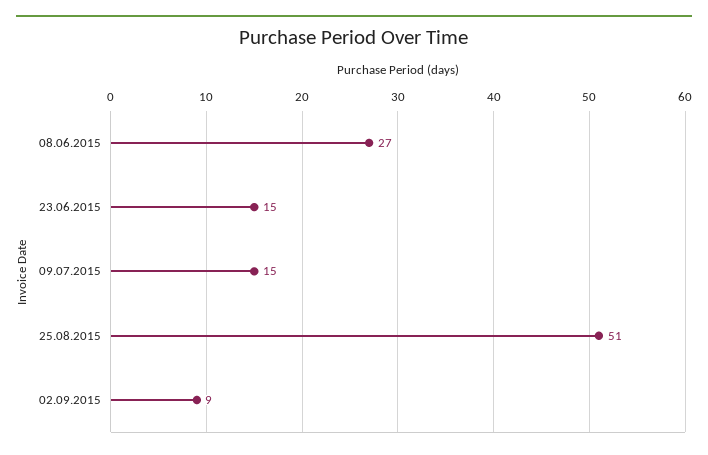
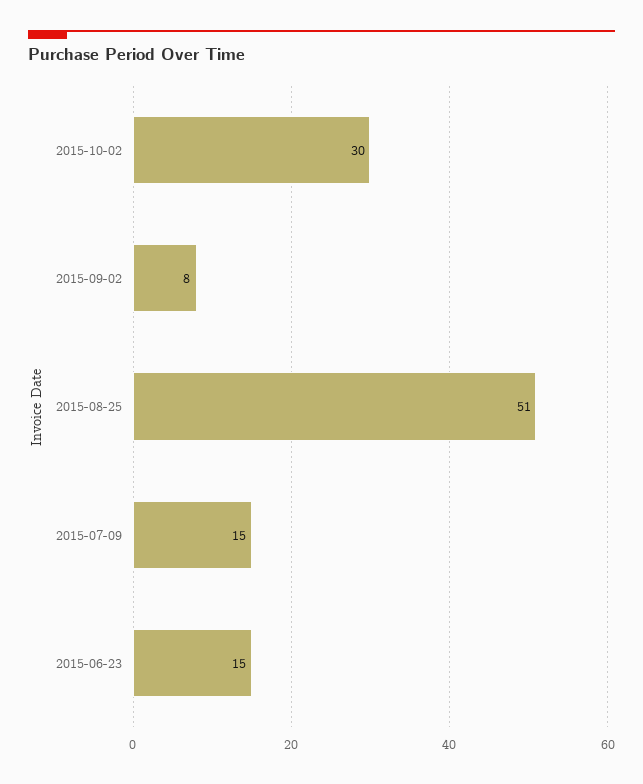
08.06.2015: 27 -> none
02.09.2015: 9 -> 8
2015-10-02: none -> 30

